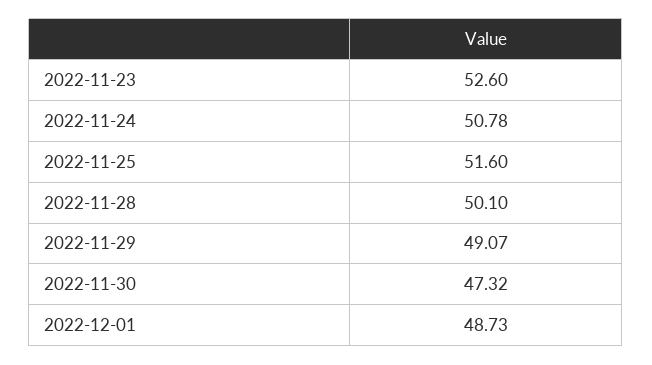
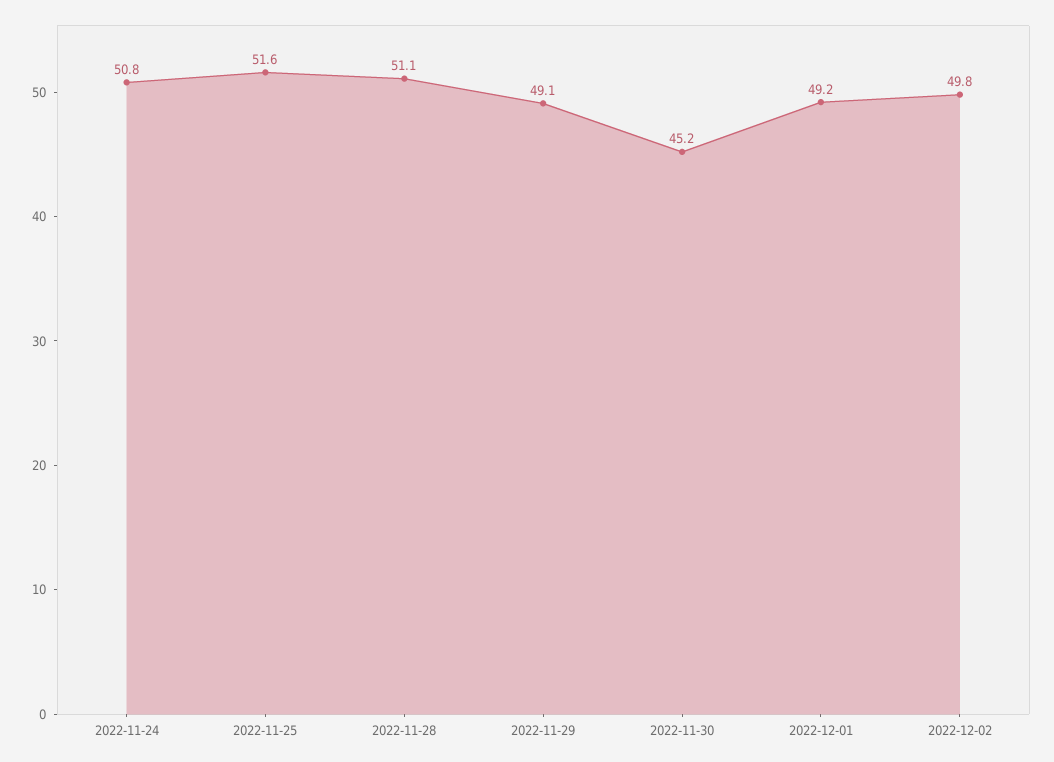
2022-11-23: 52.6 -> none
2022-11-28: 50.1 -> 51.1
2022-11-30: 47.32 -> 45.2
2022-12-01: 48.73 -> 49.2
2022-12-02: none -> 49.8

